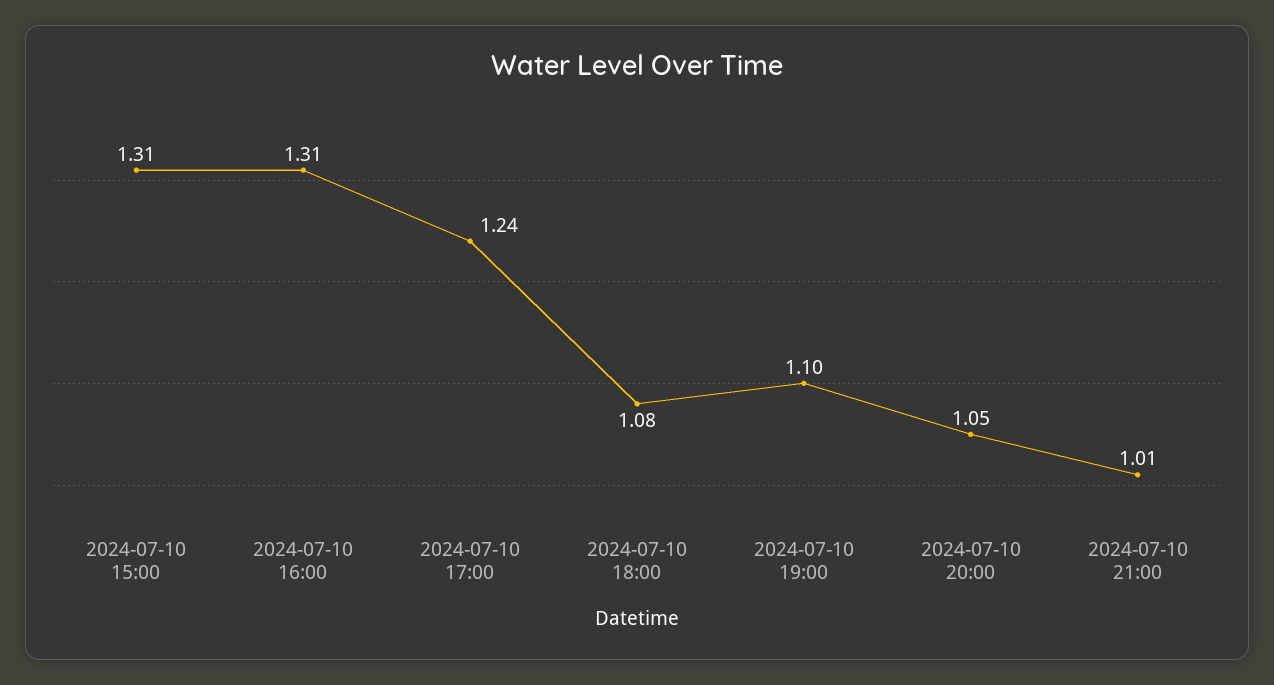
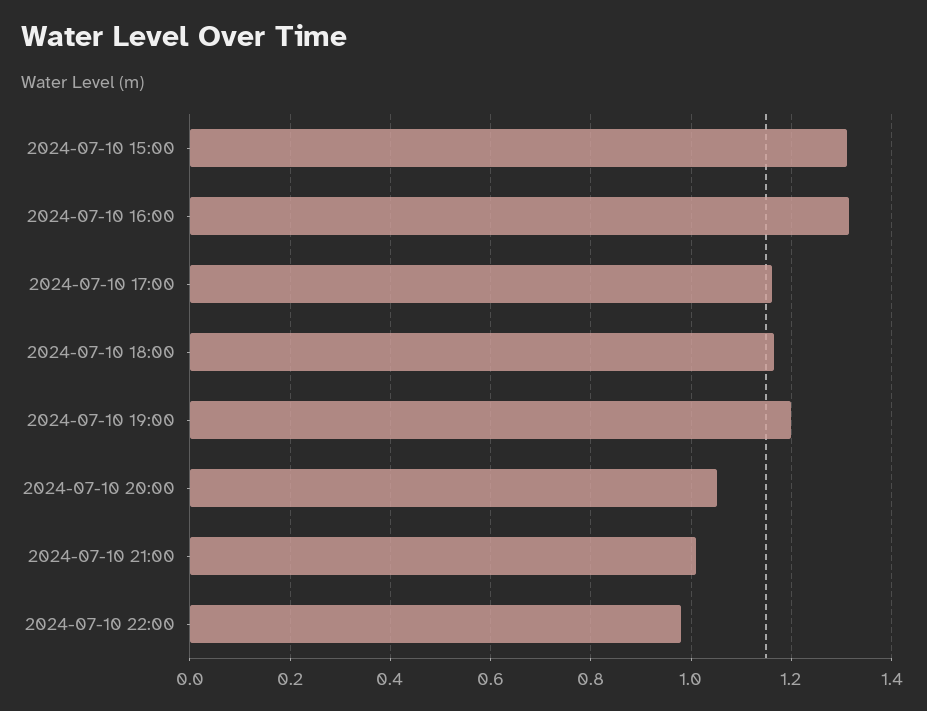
2024-07-10 17:00: 1.24 -> 1.16
2024-07-10 18:00: 1.08 -> 1.16
2024-07-10 19:00: 1.1 -> 1.2
2024-07-10 22:00: none -> 0.98

